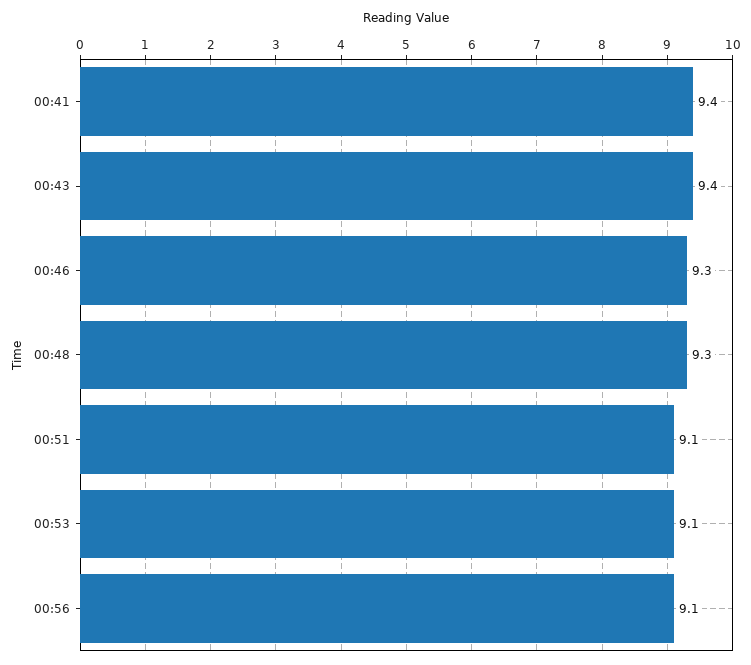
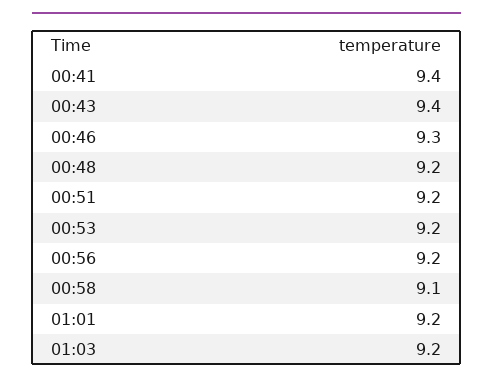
00:48: 9.3 -> 9.2
00:51: 9.1 -> 9.2
00:53: 9.1 -> 9.2
00:56: 9.1 -> 9.2
00:58: none -> 9.1
01:01: none -> 9.2
01:03: none -> 9.2

